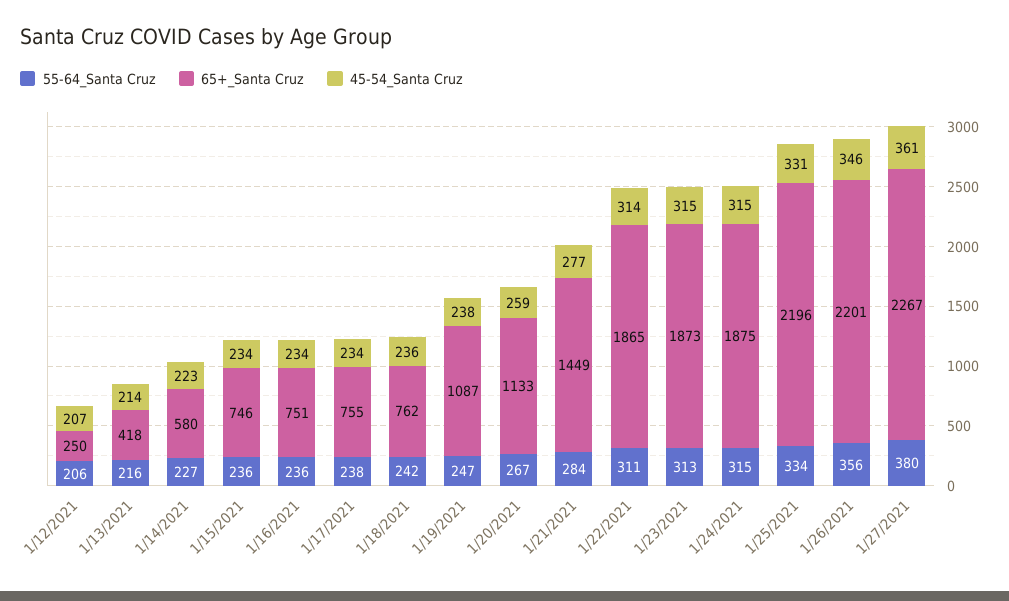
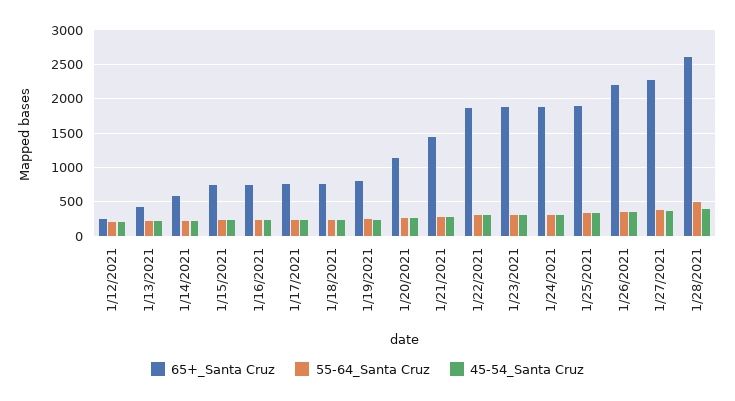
65+_Santa Cruz, 1/19/2021: 1087 -> 800
65+_Santa Cruz, 1/25/2021: 2196 -> 1900
65+_Santa Cruz, 1/28/2021: none -> 2600
55-64_Santa Cruz, 1/28/2021: none -> 500
45-54_Santa Cruz, 1/28/2021: none -> 400

